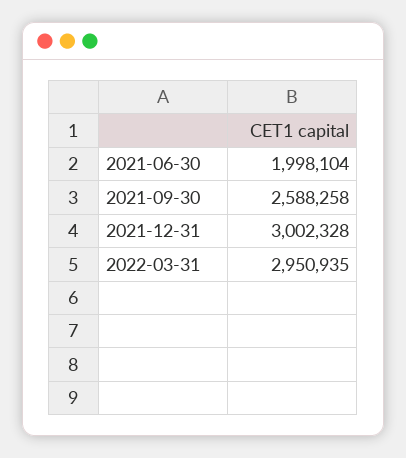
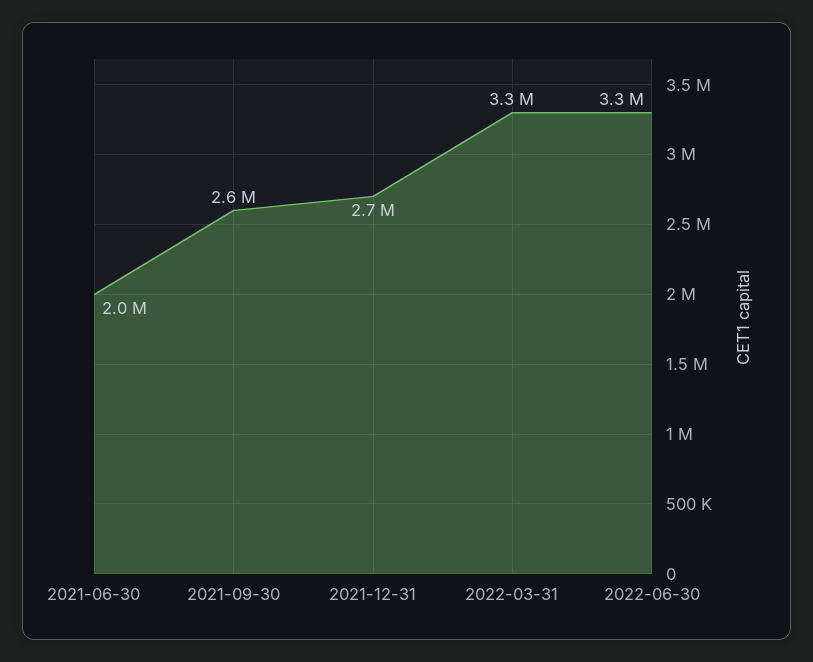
2021-12-31: 3002328 -> 2700000
2022-03-31: 2950935 -> 3300000
2022-06-30: none -> 3300000

